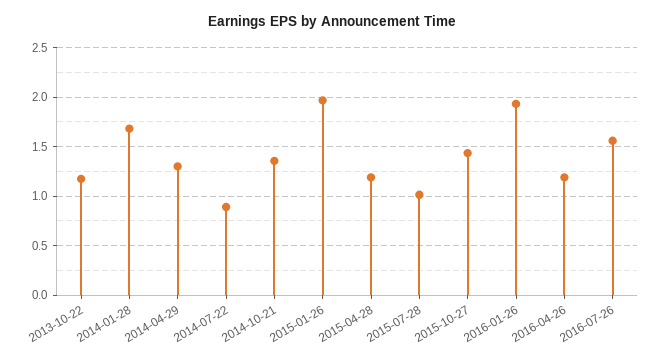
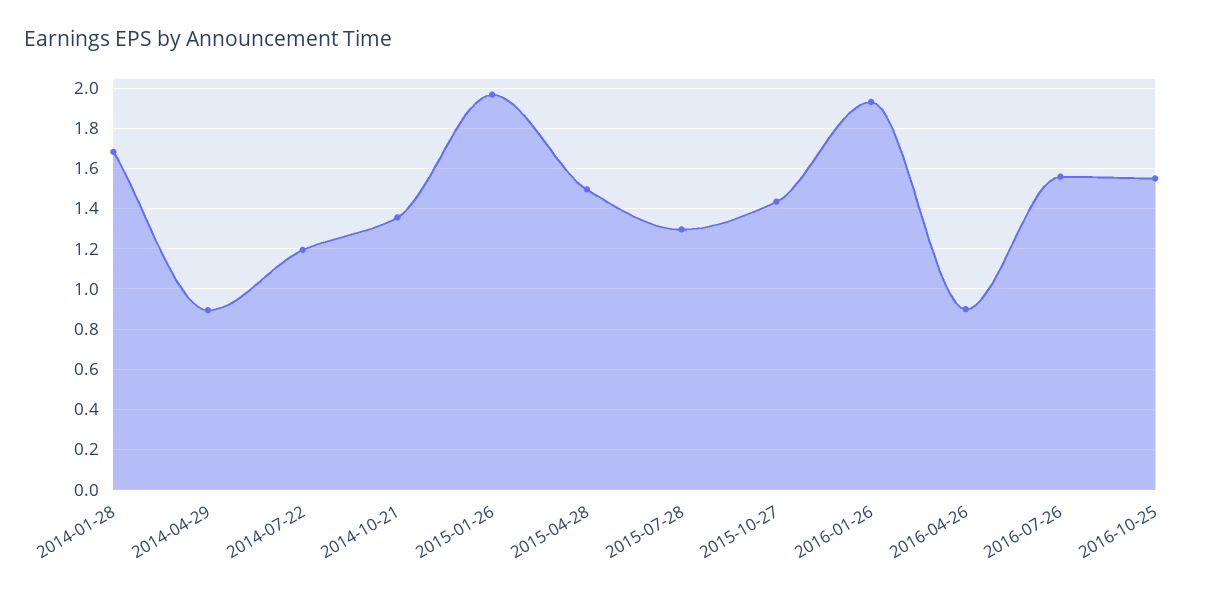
2013-10-22: 1.2 -> none
2014-04-29: 1.3 -> 0.9
2014-07-22: 0.9 -> 1.2
2015-04-28: 1.2 -> 1.5
2015-07-28: 1 -> 1.3
2016-04-26: 1.2 -> 0.9
2016-10-25: none -> 1.55

